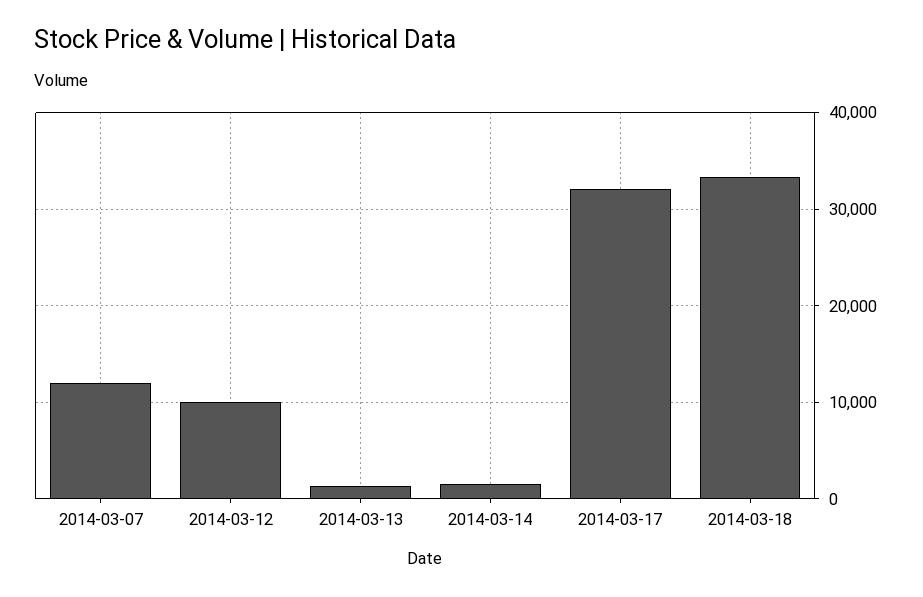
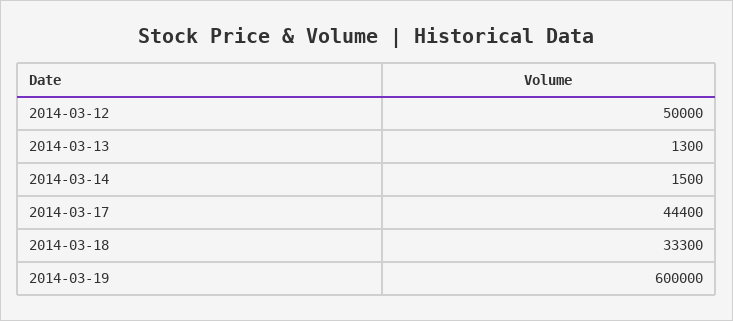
2014-03-07: 12000 -> none
2014-03-12: 10000 -> 50000
2014-03-17: 32000 -> 44400
2014-03-19: none -> 600000

